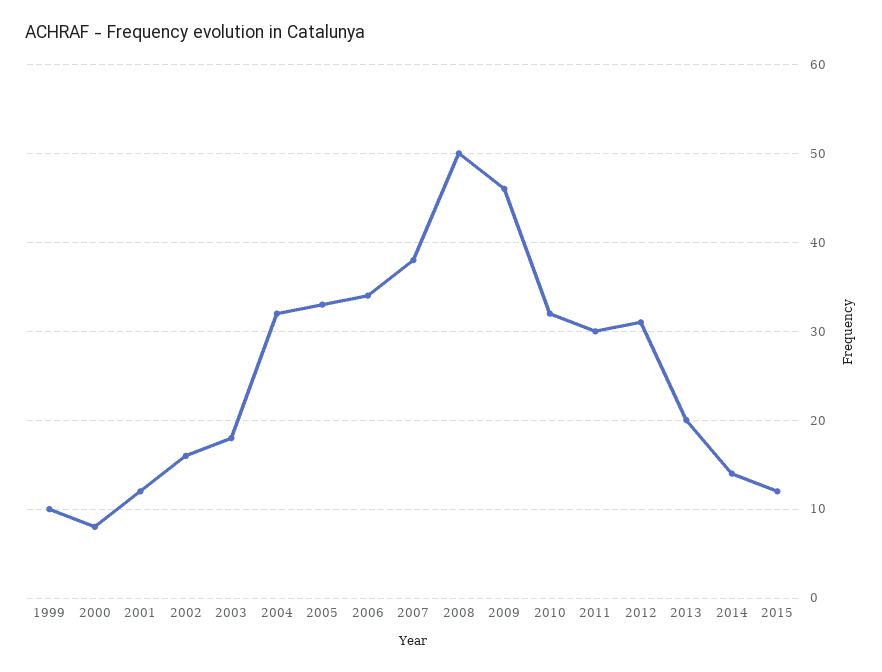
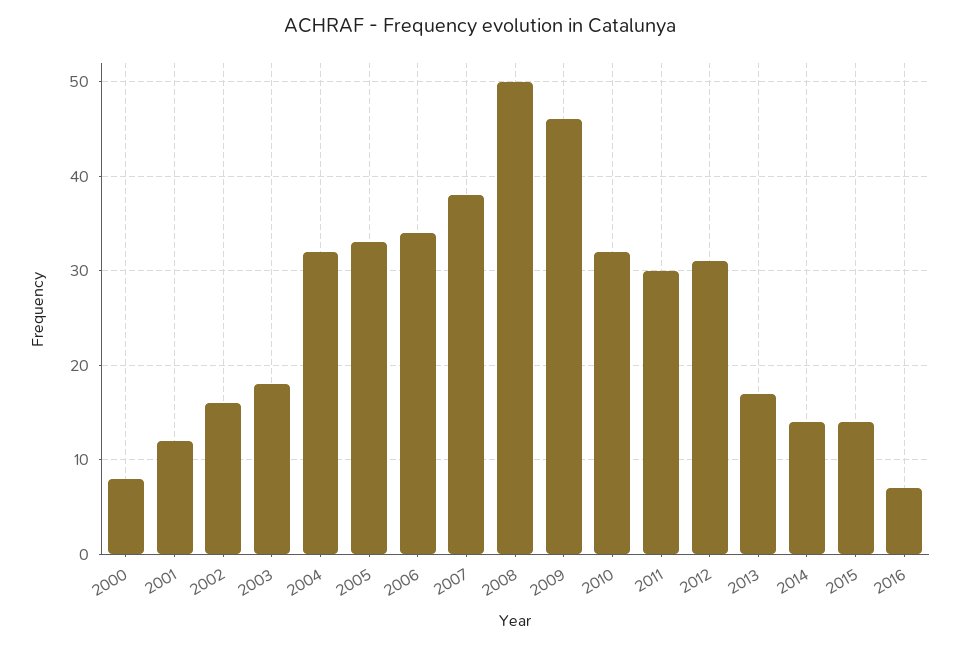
1999: 10 -> none
2013: 20 -> 17
2015: 12 -> 14
2016: none -> 7

